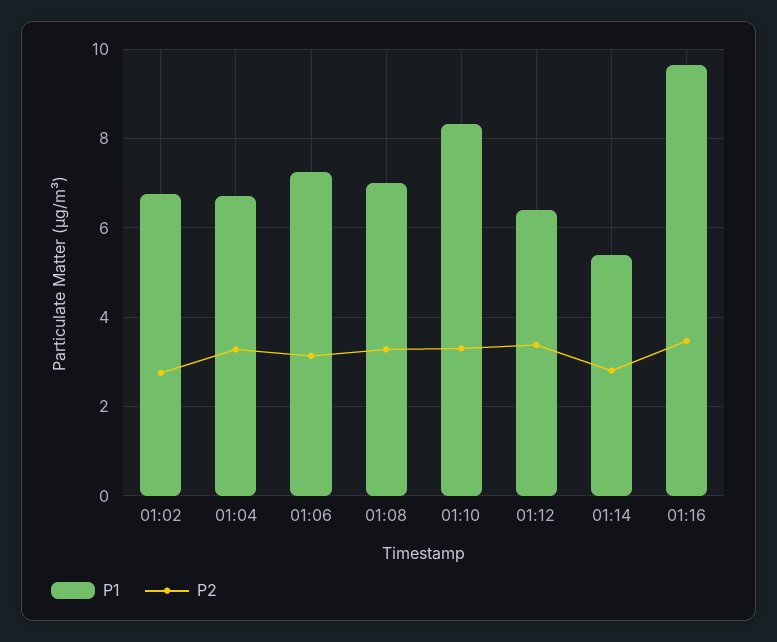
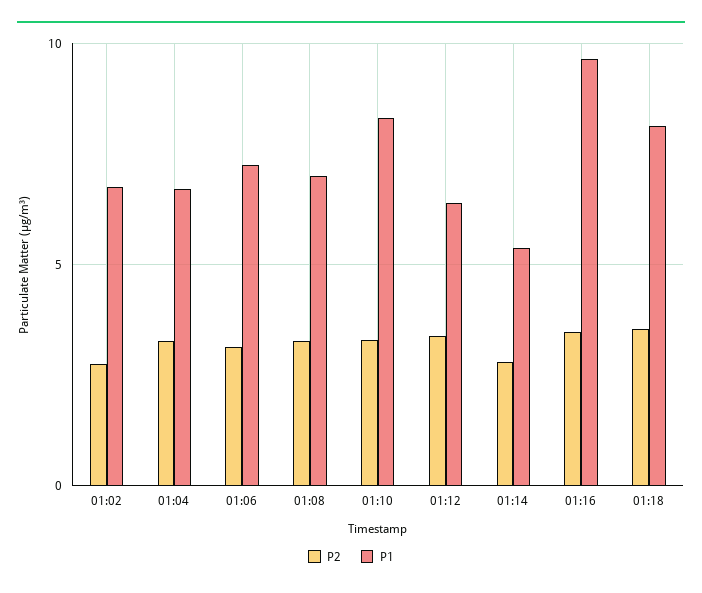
P2, 01:18: none -> 3.5
P1, 01:18: none -> 8

